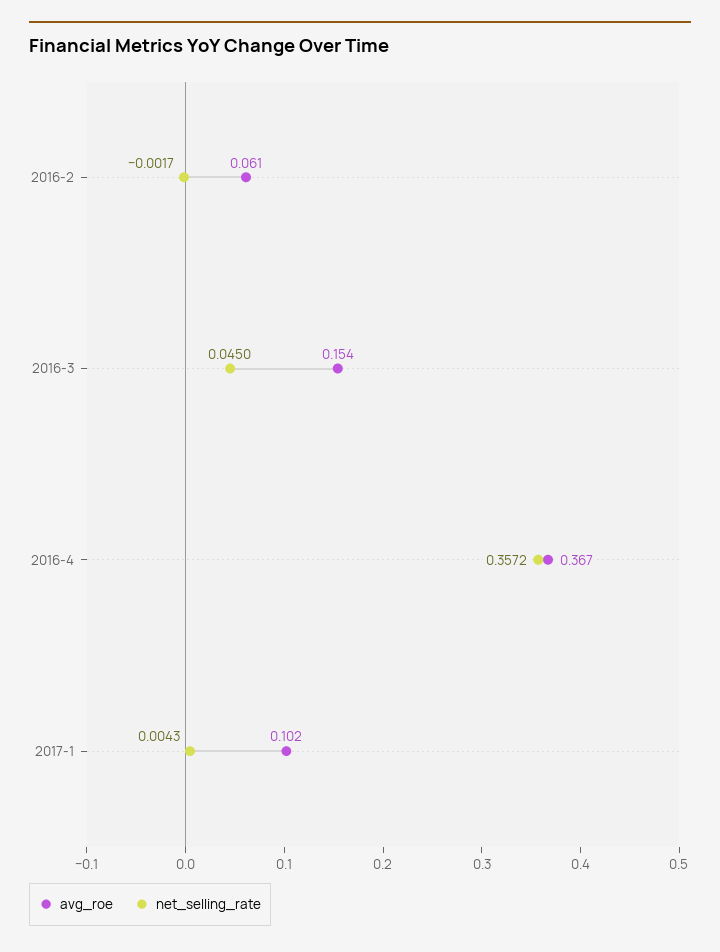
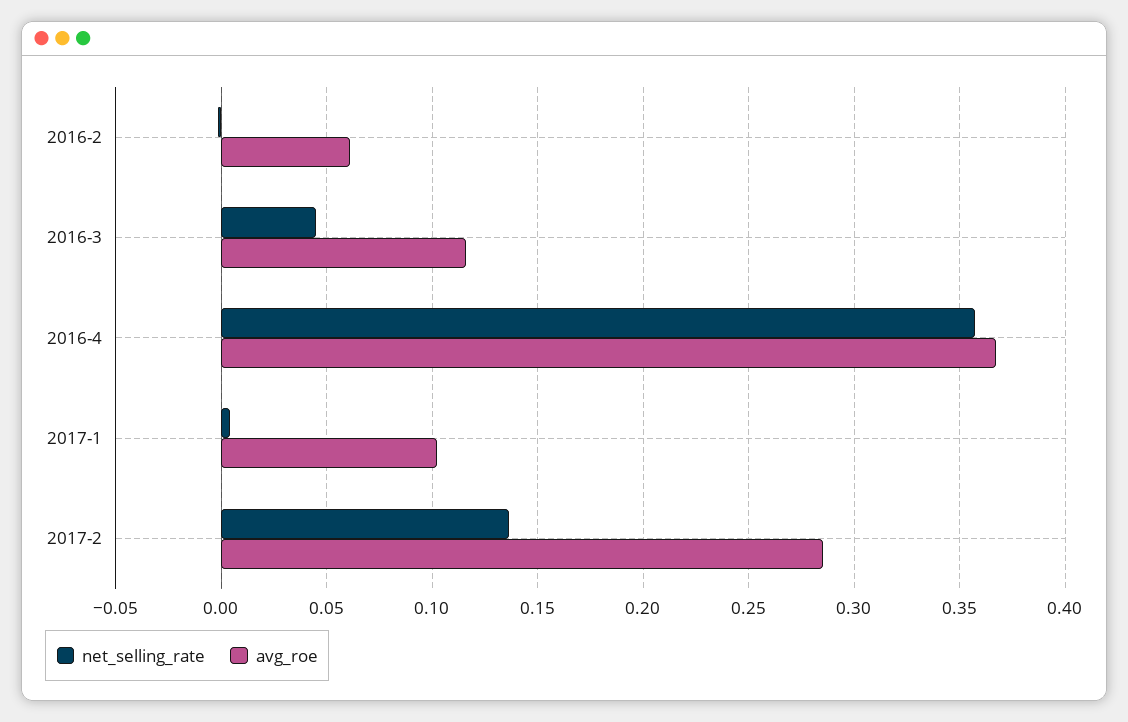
avg_roe, 2016-3: 0.154 -> 0.115
net_selling_rate, 2017-2: none -> 0.135
avg_roe, 2017-2: none -> 0.285

